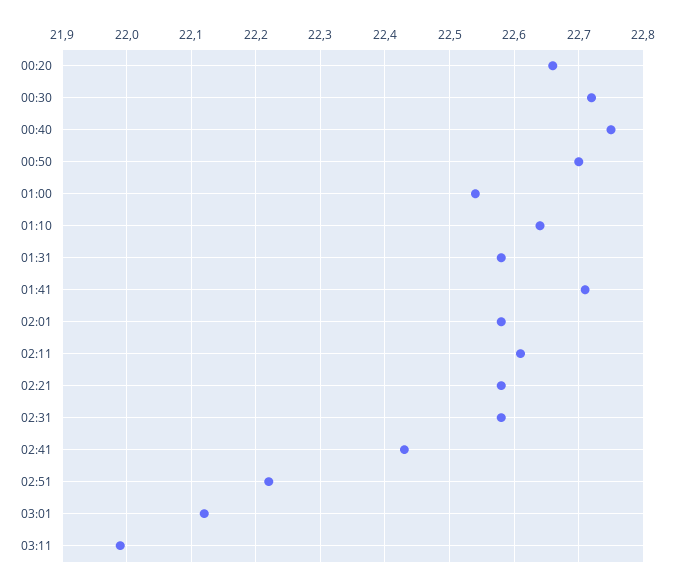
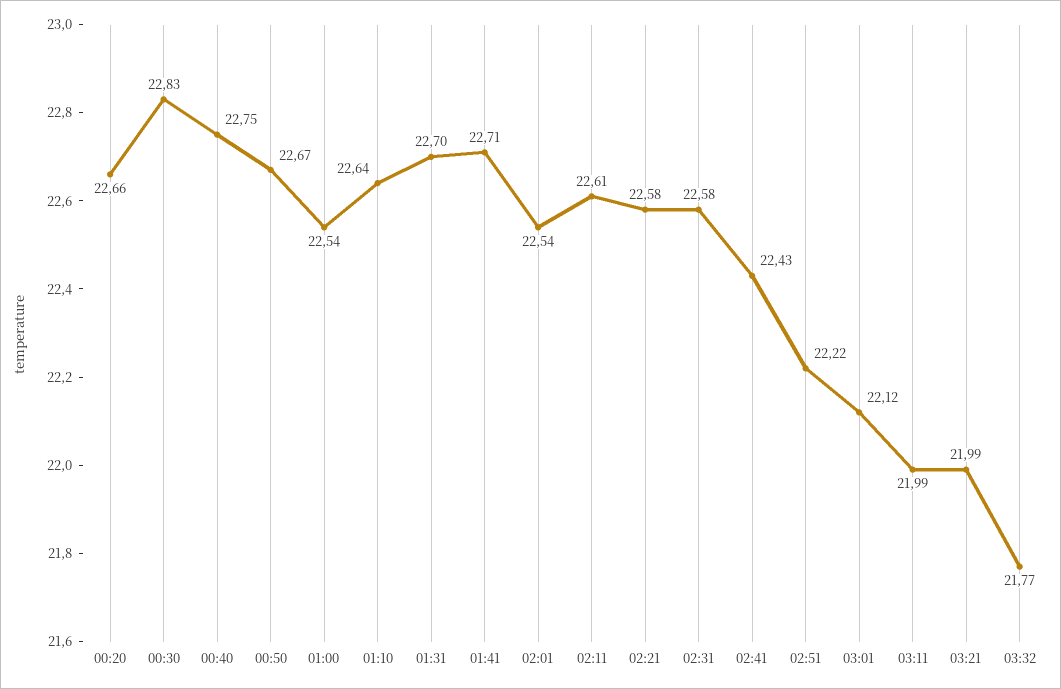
00:30: 22.72 -> 22.83
00:50: 22.7 -> 22.67
01:31: 22.58 -> 22.7
02:01: 22.58 -> 22.54
03:21: none -> 21.99
03:32: none -> 21.77

